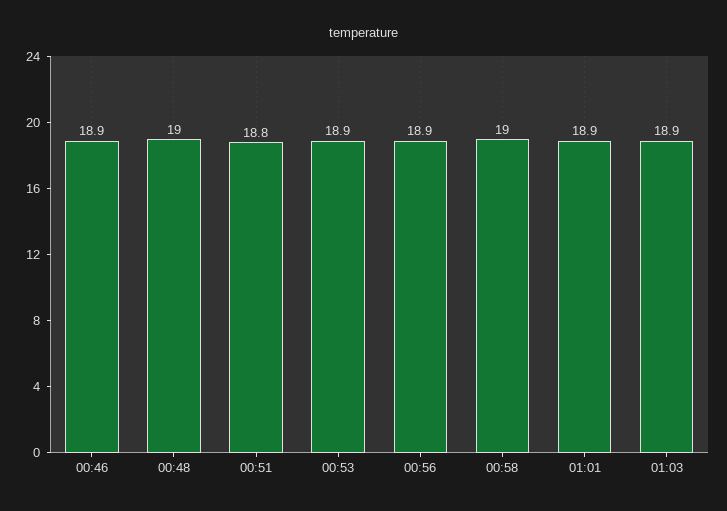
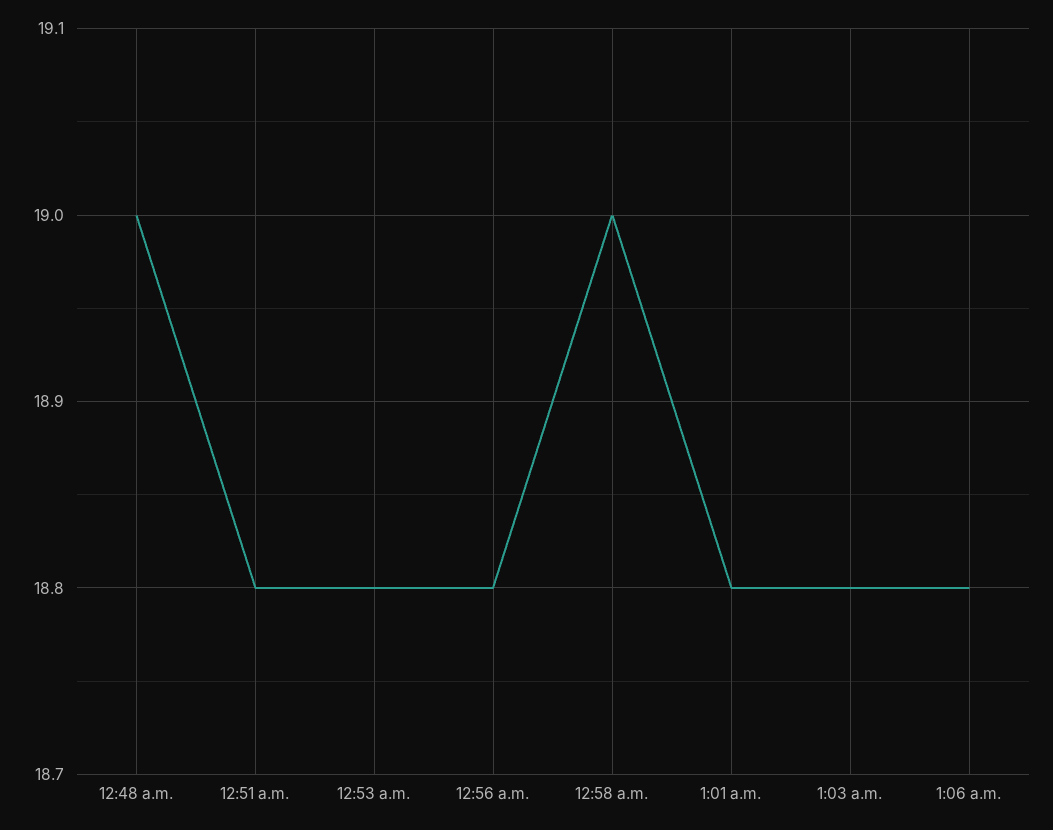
00:46: 18.9 -> none
00:53: 18.9 -> 18.8
00:56: 18.9 -> 18.8
01:01: 18.9 -> 18.8
01:03: 18.9 -> 18.8
1:06 a.m.: none -> 18.8

